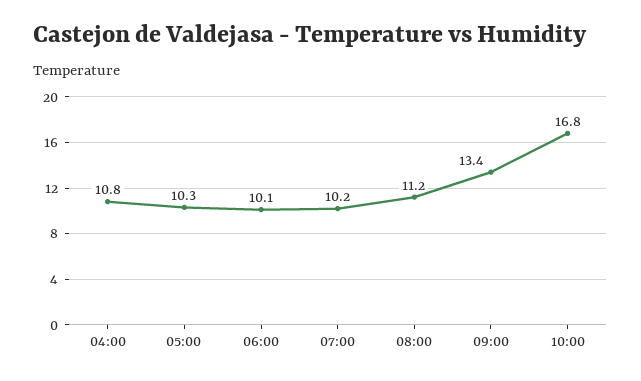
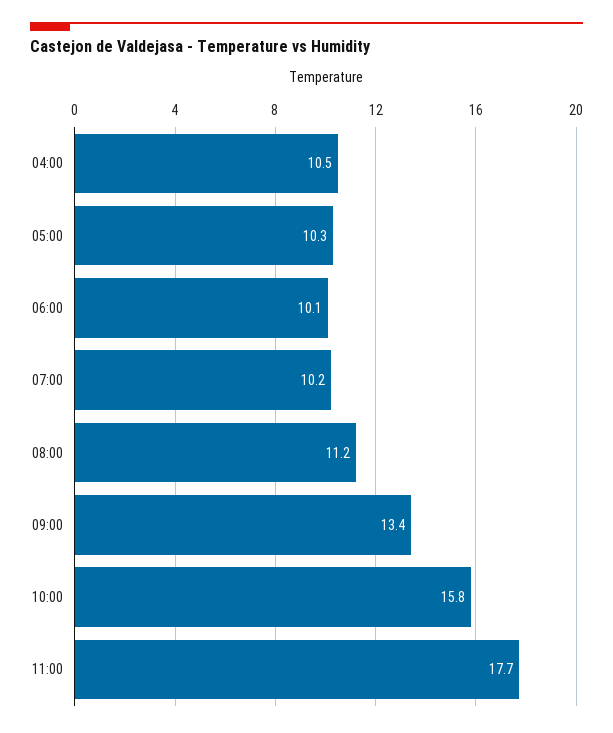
04:00: 10.8 -> 10.5
10:00: 16.8 -> 15.8
11:00: none -> 17.7

